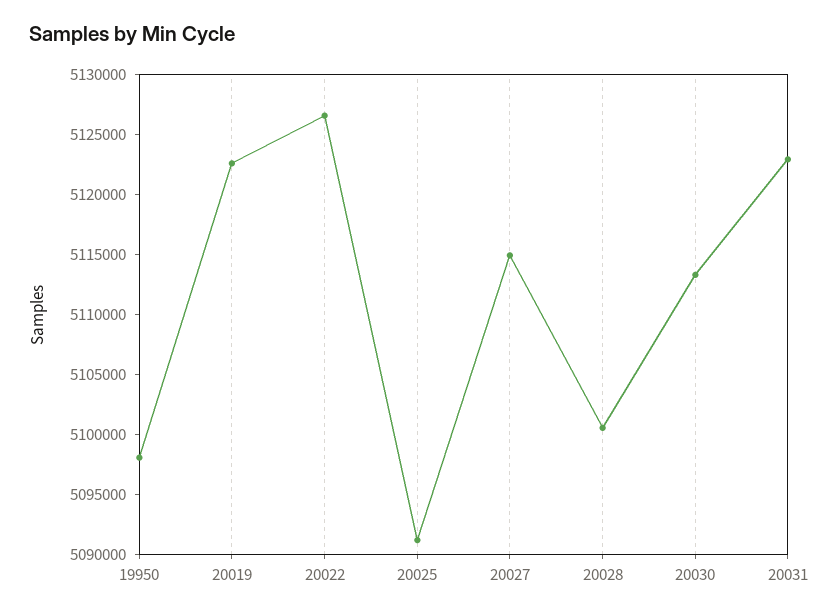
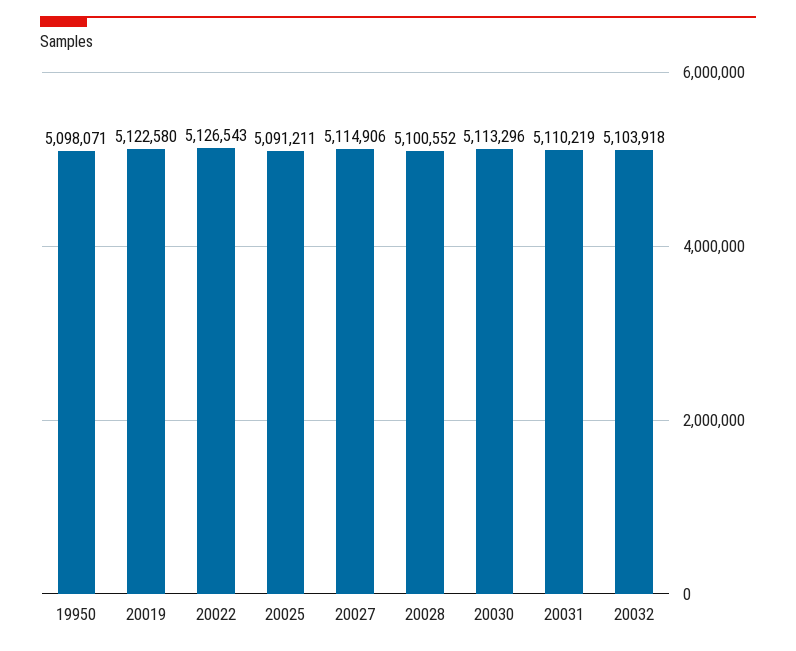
20031: 5123000 -> 5110219
20032: none -> 5103918

